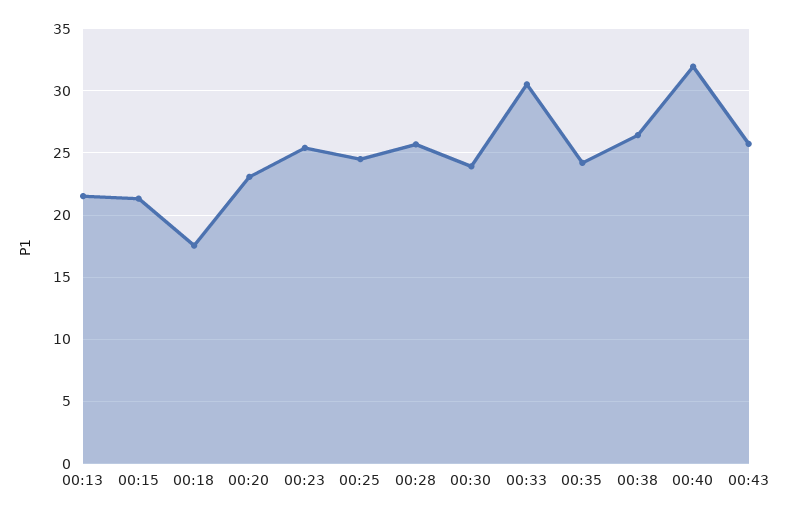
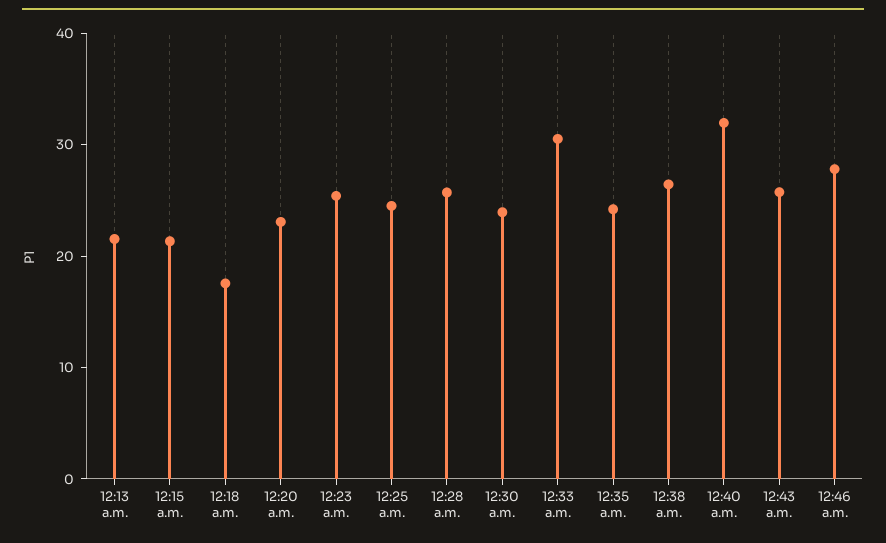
12:46 a.m.: none -> 28

